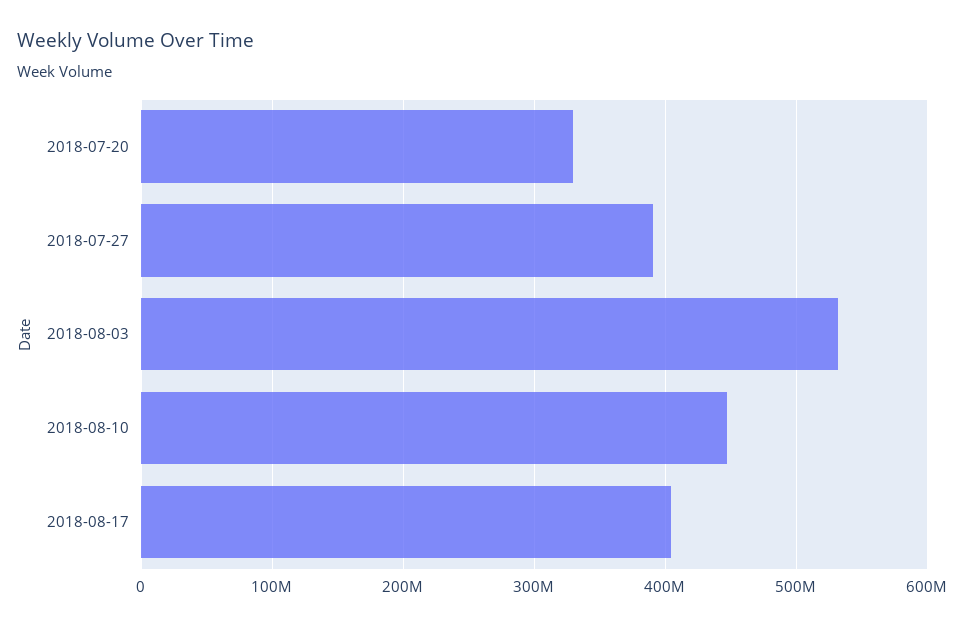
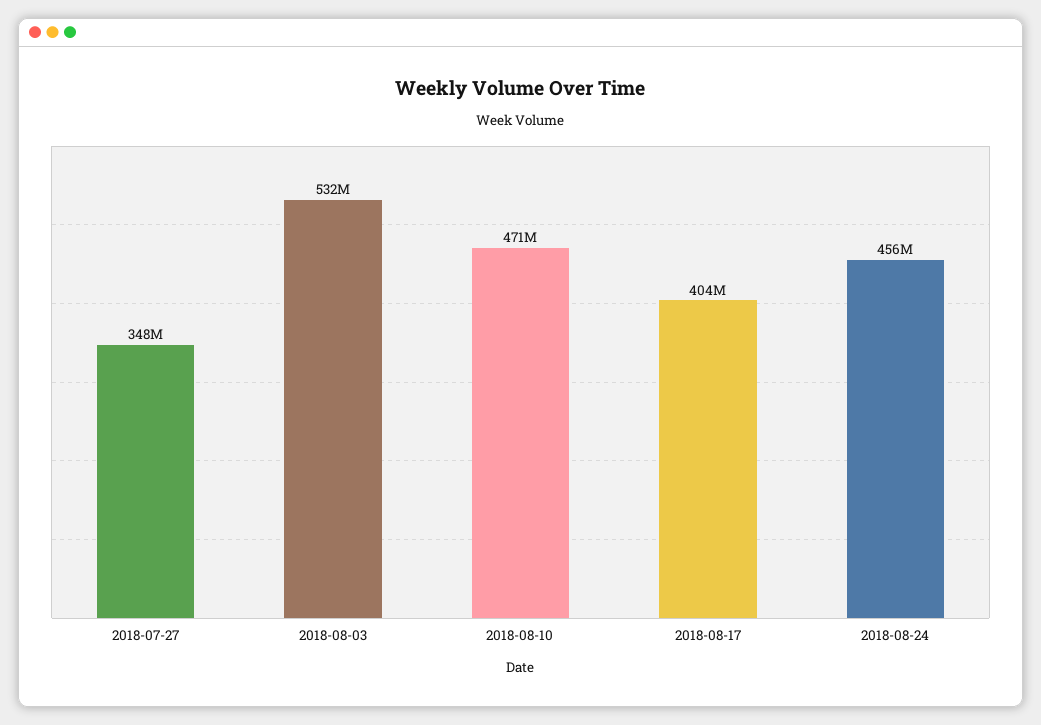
2018-07-20: 330000000 -> none
2018-07-27: 390000000 -> 348000000
2018-08-10: 450000000 -> 471000000
2018-08-24: none -> 456000000

